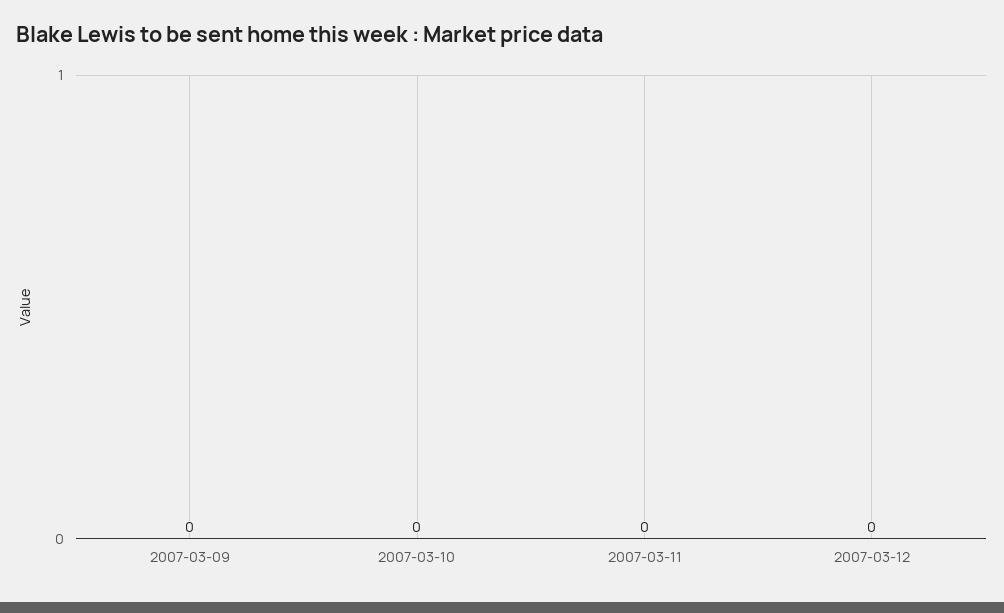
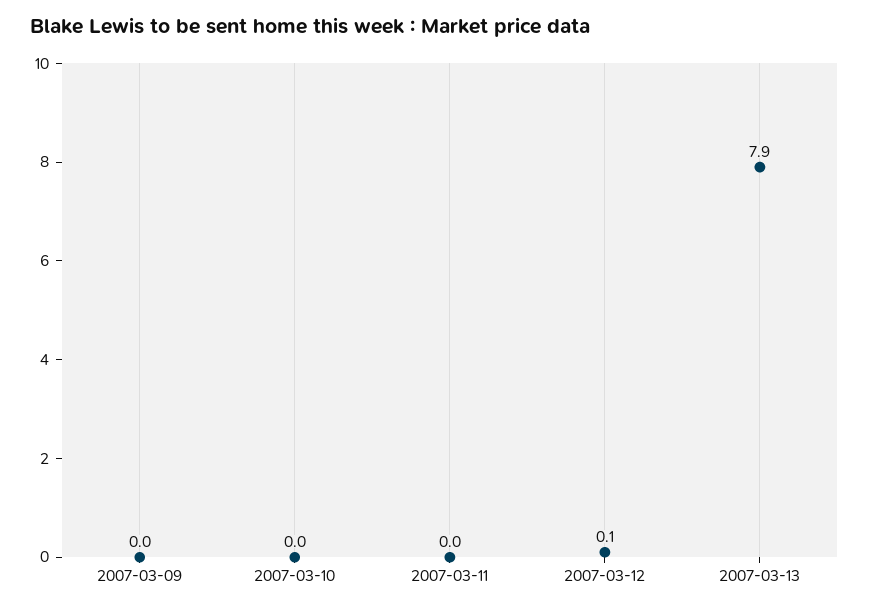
2007-03-12: 0 -> 0.1
2007-03-13: none -> 7.9

